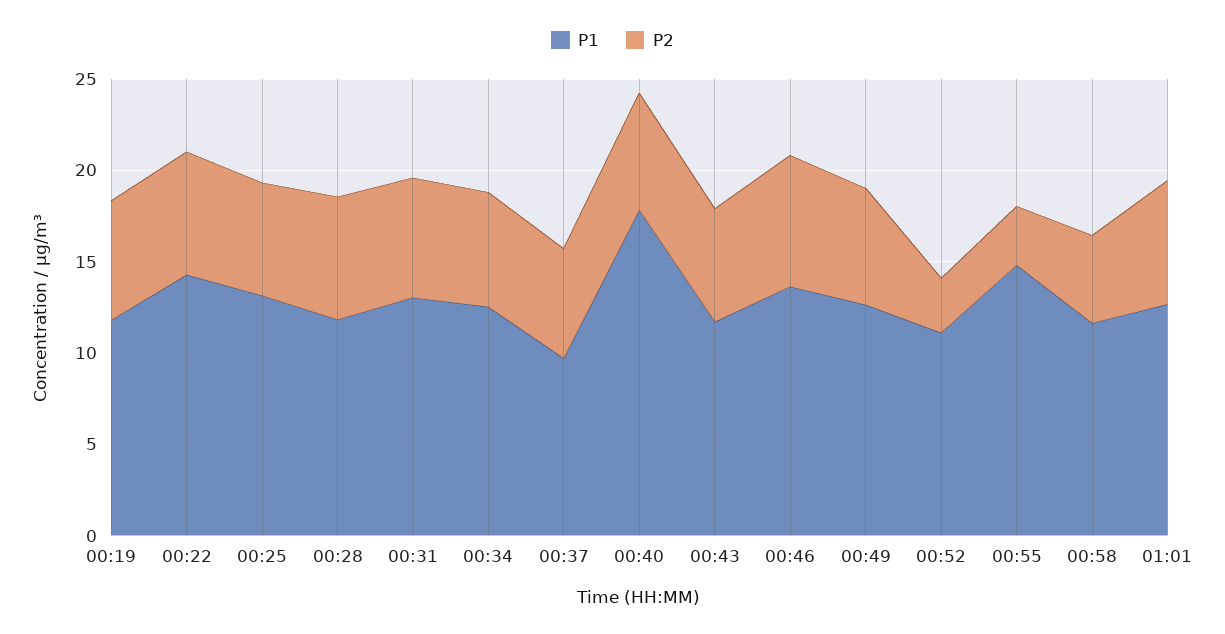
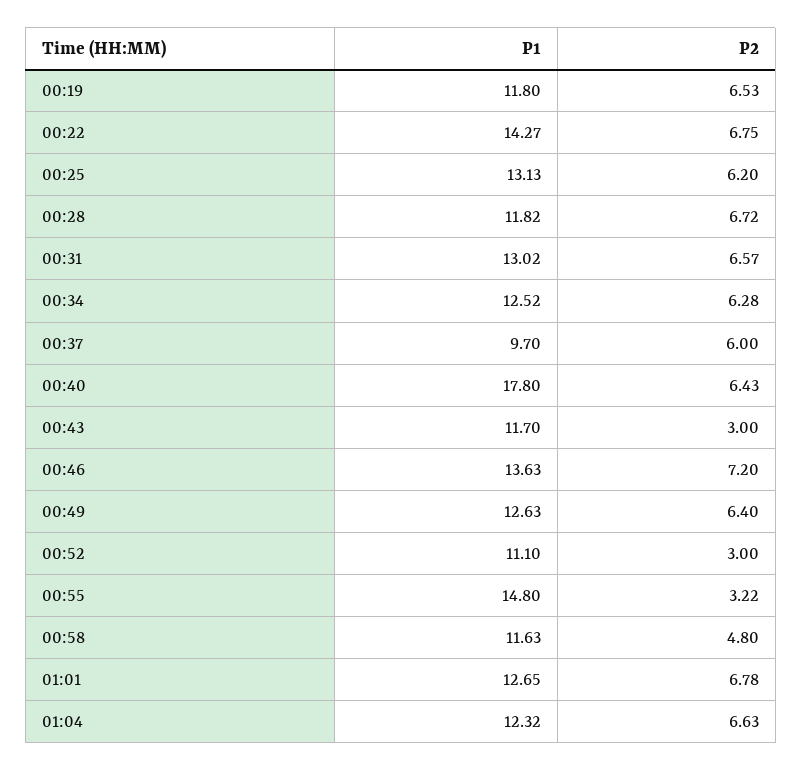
P2, 00:43: 6 -> 3
P1, 01:04: none -> 12.32
P2, 01:04: none -> 6.63

